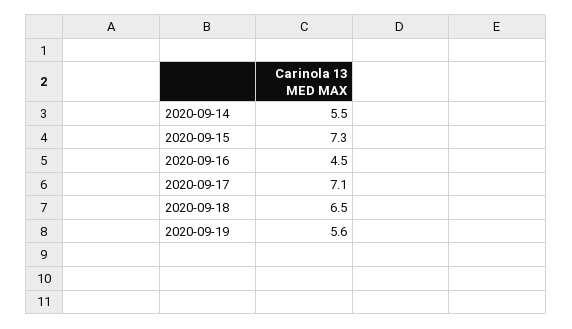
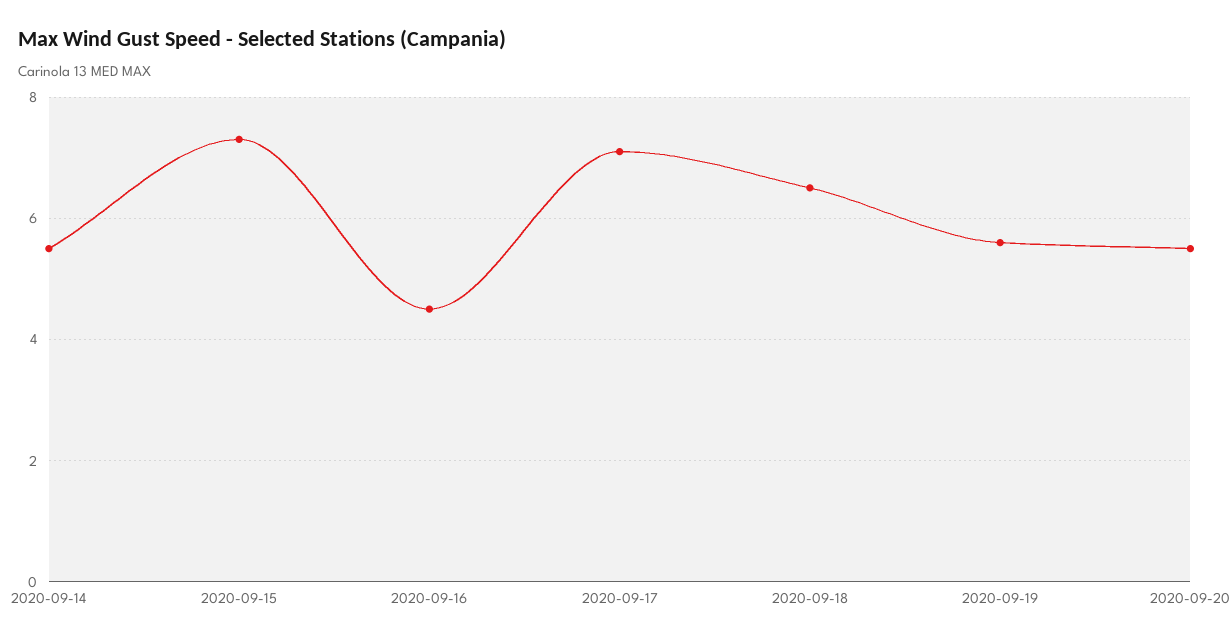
2020-09-20: none -> 5.5

